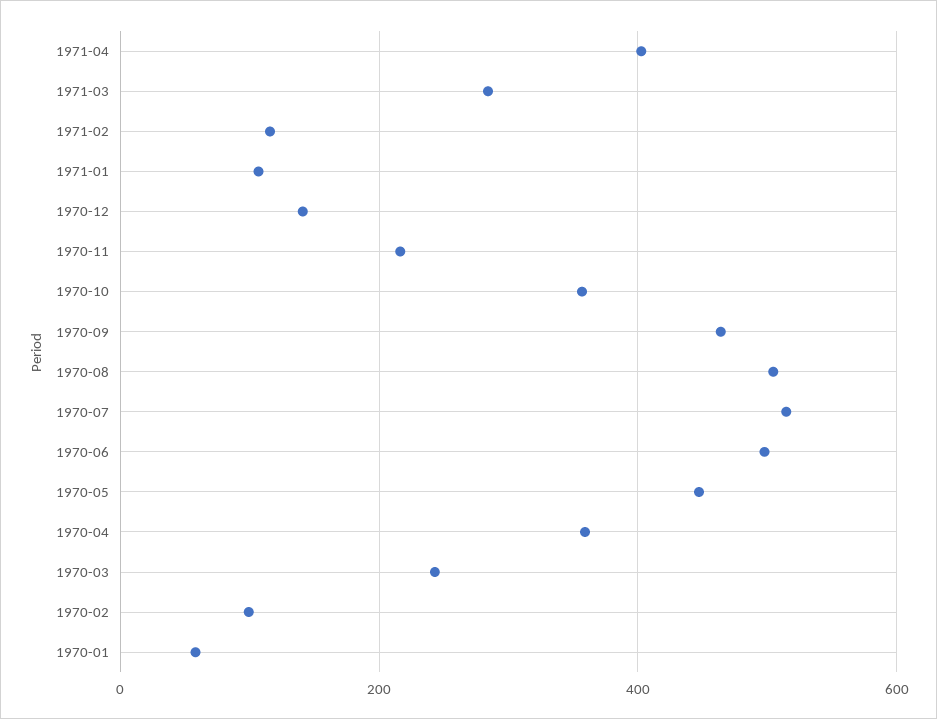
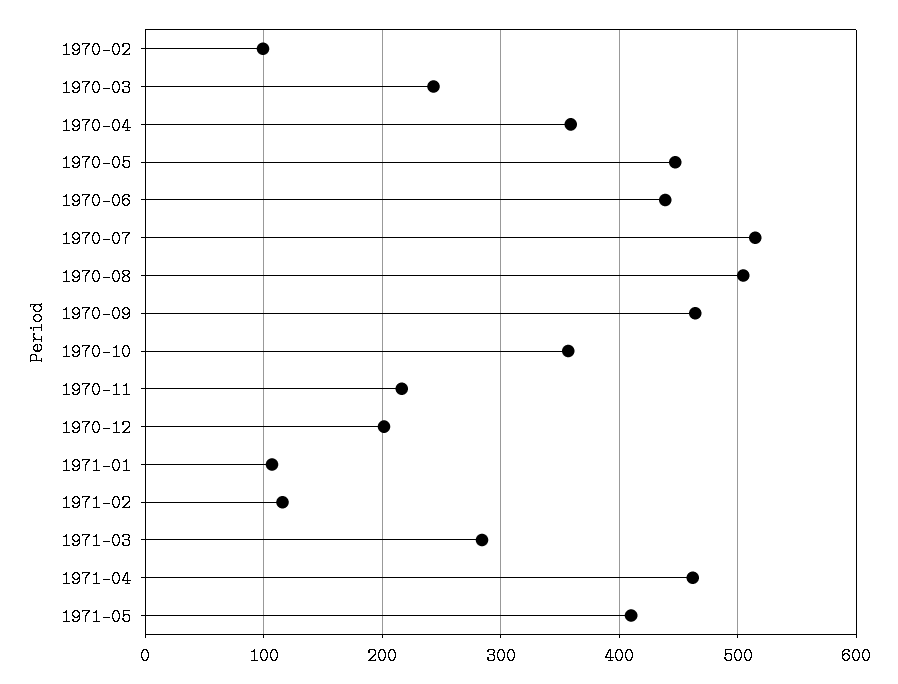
1971-04: 400 -> 460
1970-12: 140 -> 200
1970-06: 500 -> 440
1970-01: 60 -> none
1971-05: none -> 410

